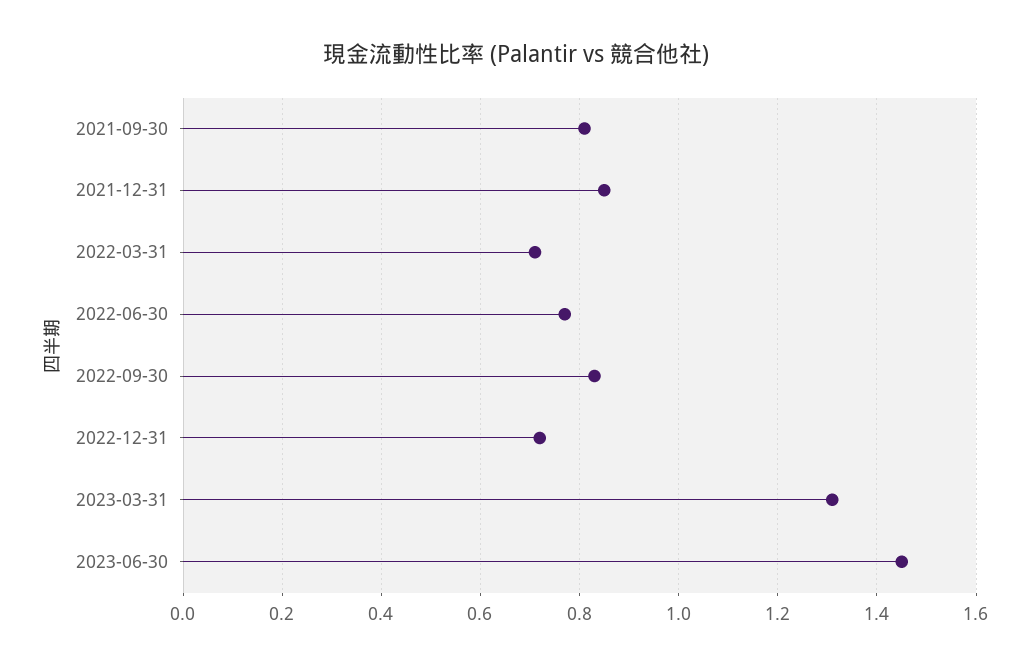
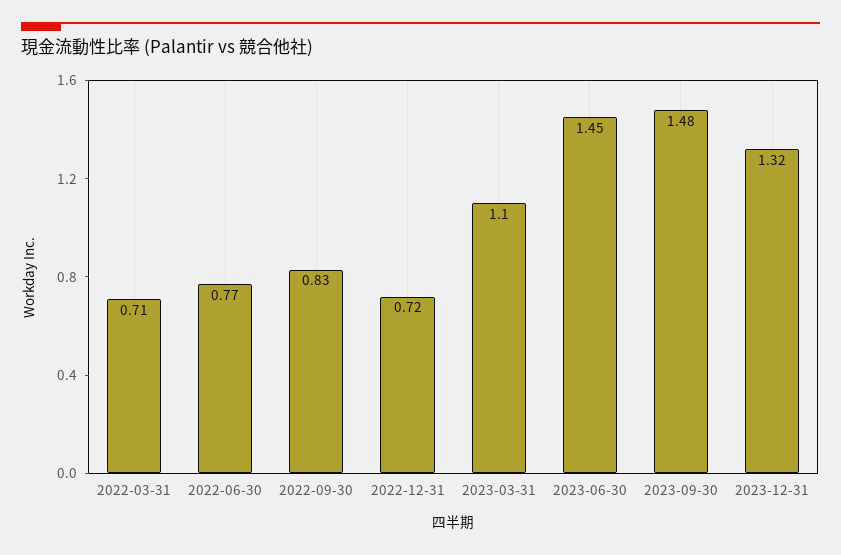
2021-09-30: 0.8 -> none
2021-12-31: 0.85 -> none
2023-03-31: 1.3 -> 1.1
2023-09-30: none -> 1.48
2023-12-31: none -> 1.32

